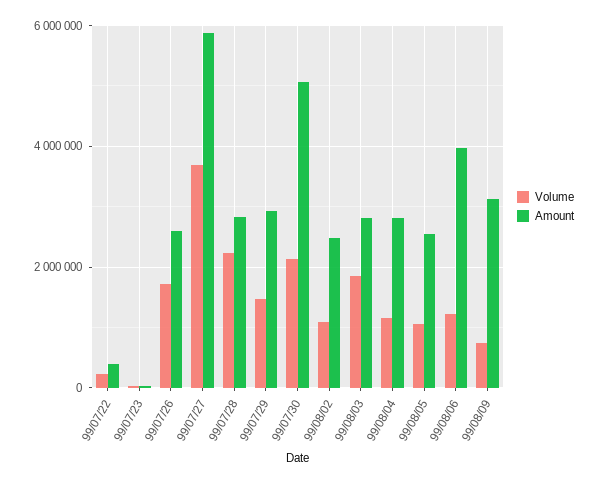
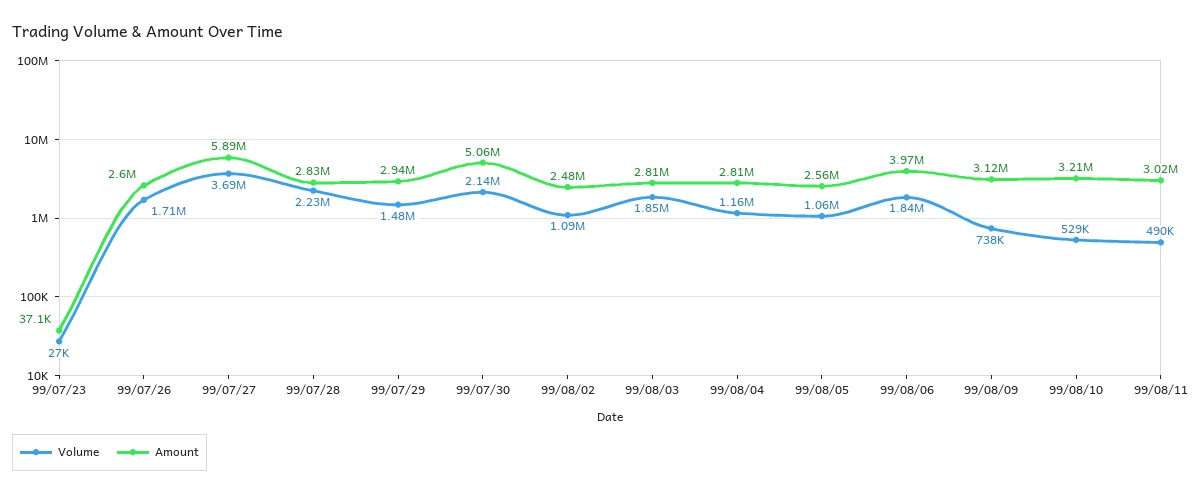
Volume, 99/07/22: 200000 -> none
Amount, 99/07/22: 400000 -> none
Volume, 99/08/06: 1200000 -> 1840000
Volume, 99/08/10: none -> 529000
Amount, 99/08/10: none -> 3210000
Volume, 99/08/11: none -> 490000
Amount, 99/08/11: none -> 3020000

